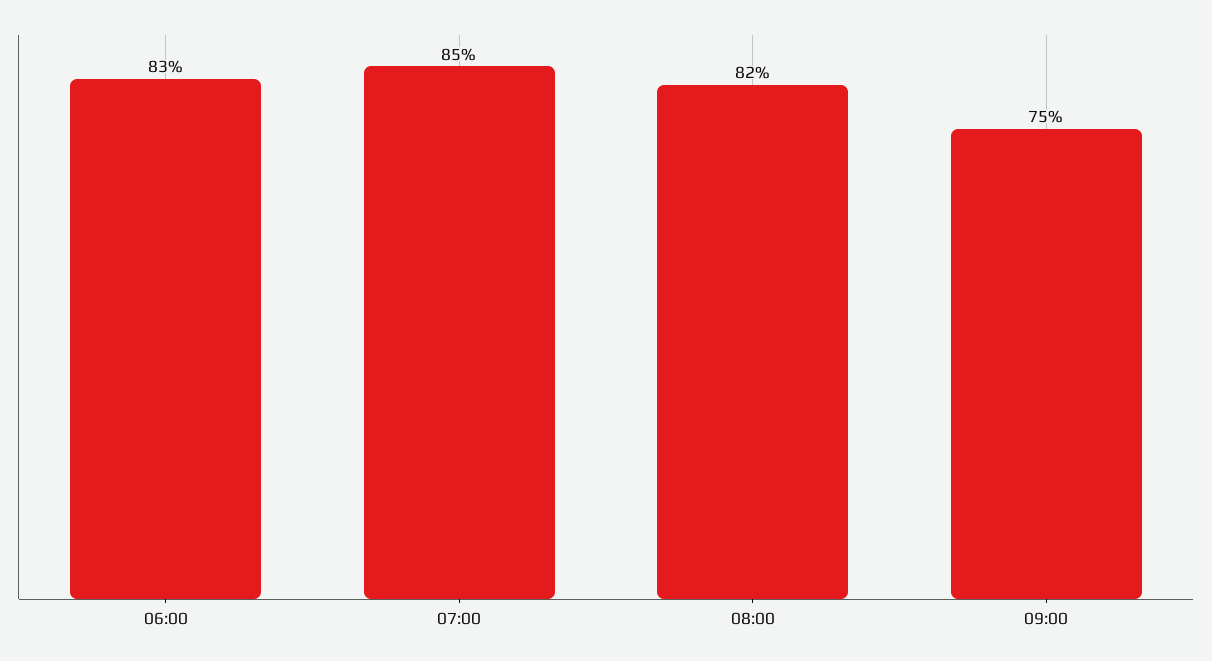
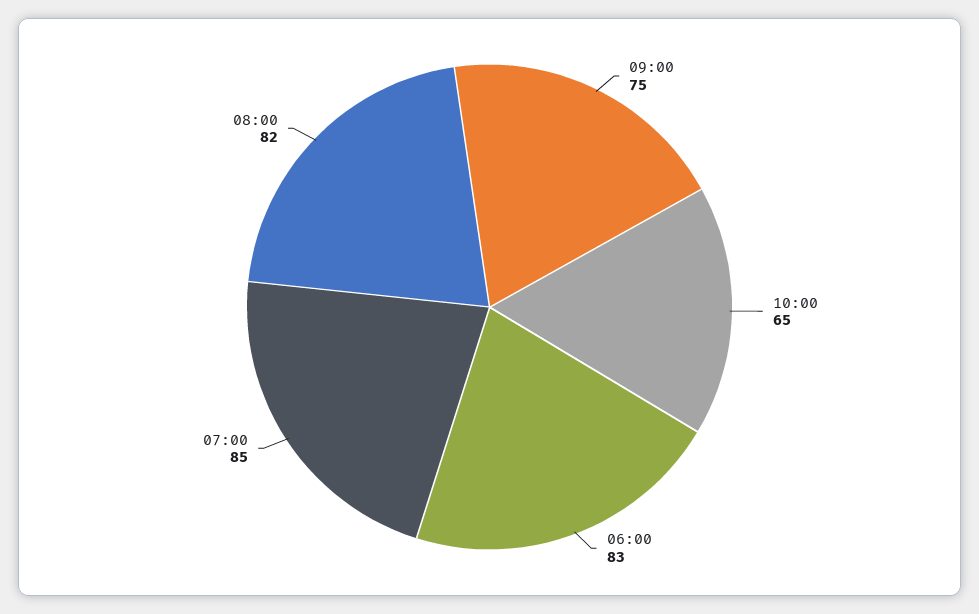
10:00: none -> 65

